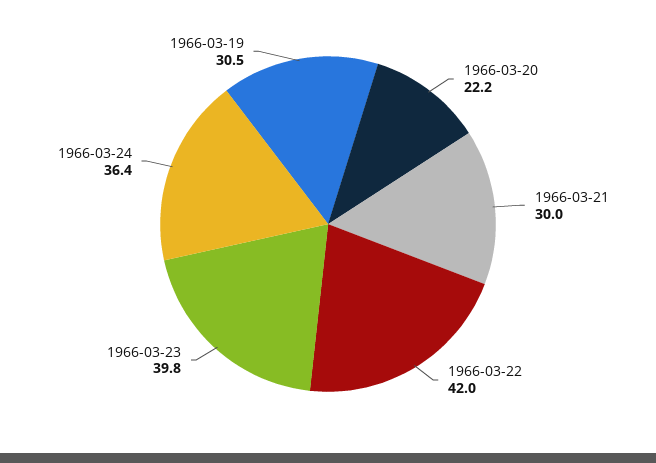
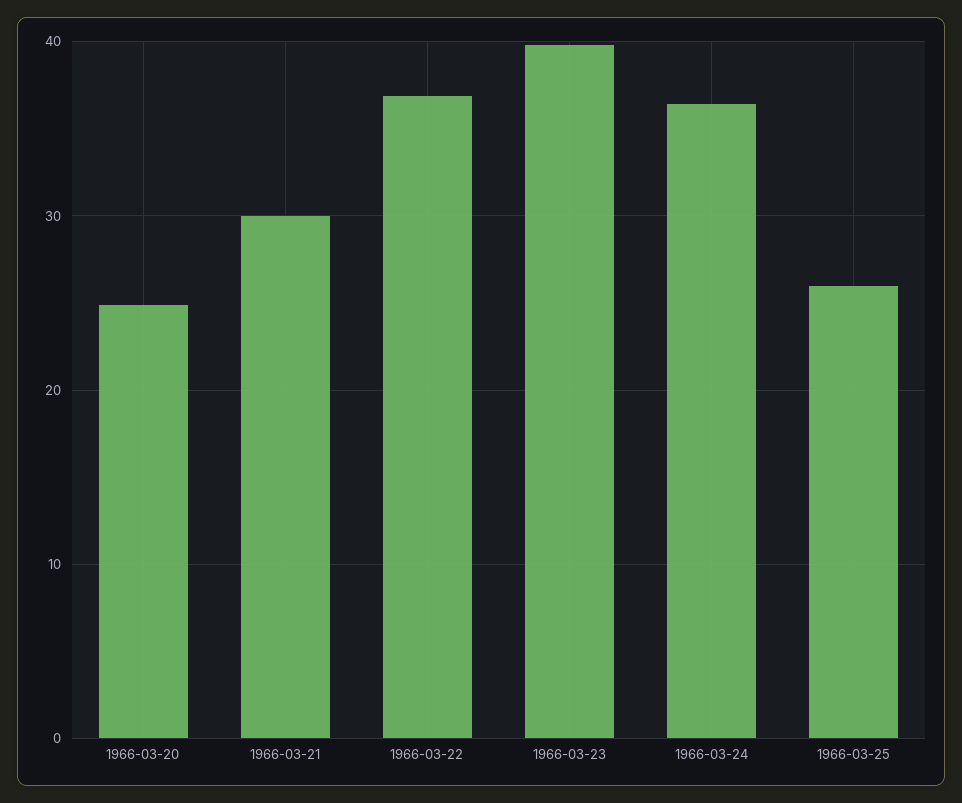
1966-03-20: 22.2 -> 25
1966-03-22: 42 -> 37
1966-03-19: 30.5 -> none
1966-03-25: none -> 26

